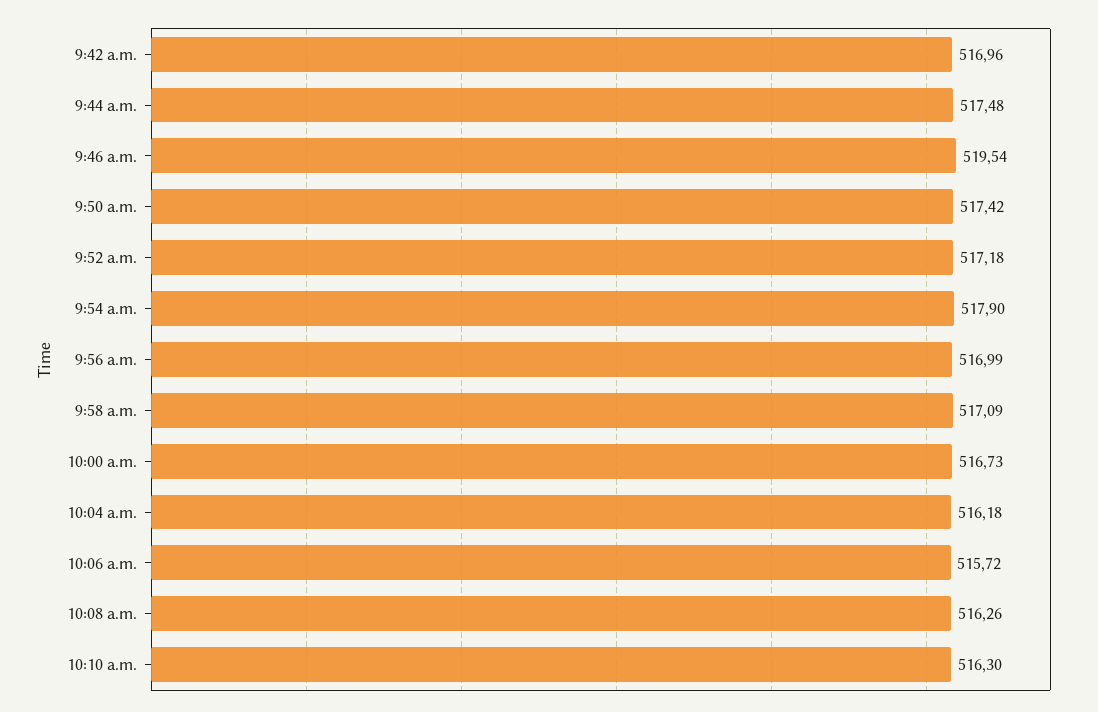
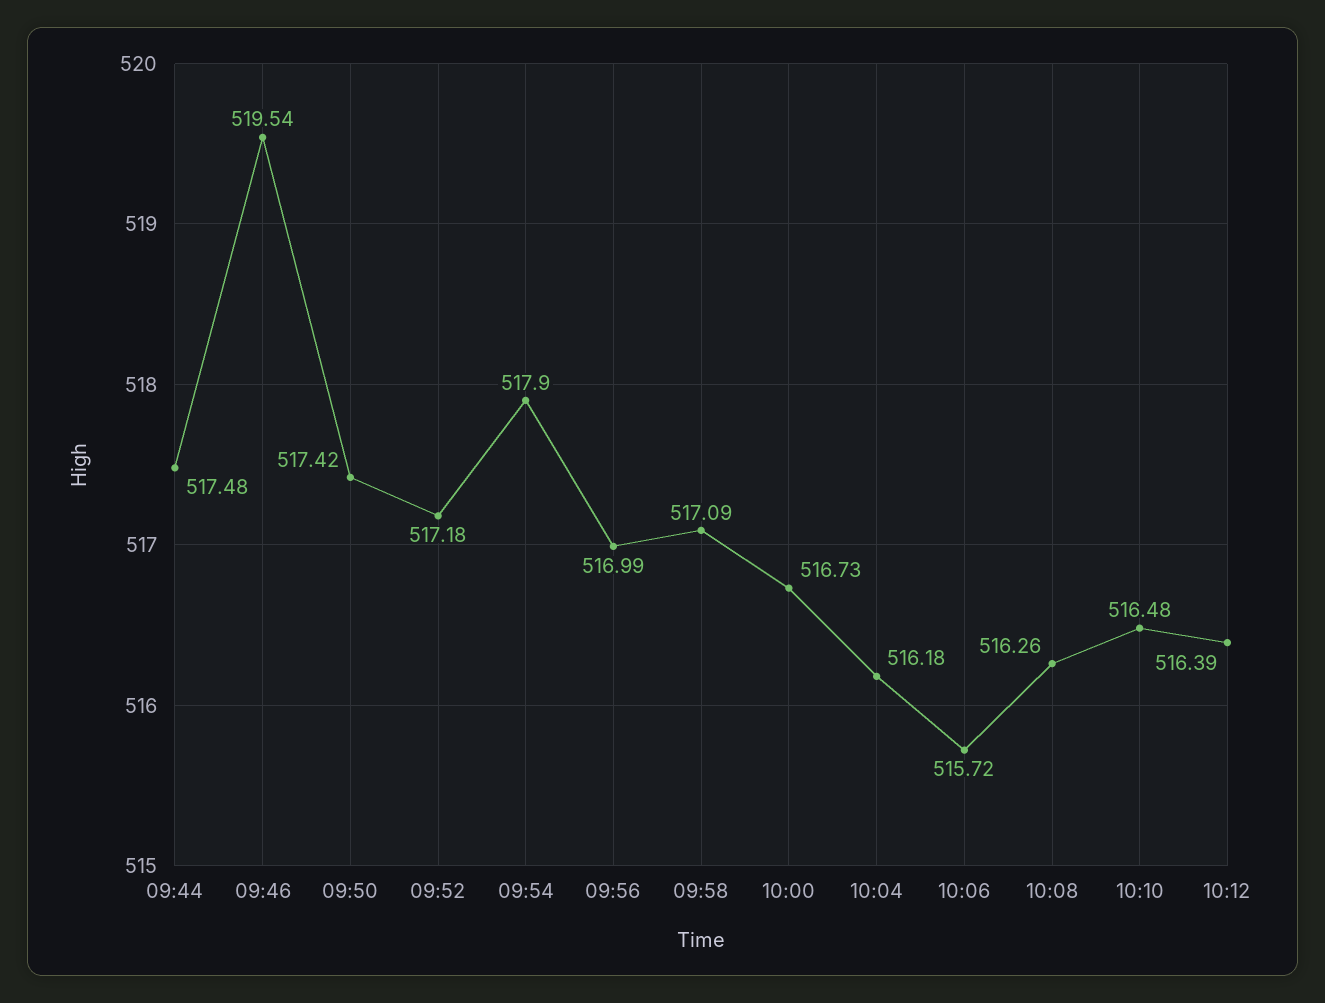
9:42 a.m.: 516.96 -> none
10:10 a.m.: 516.3 -> 516.48
10:12: none -> 516.39

